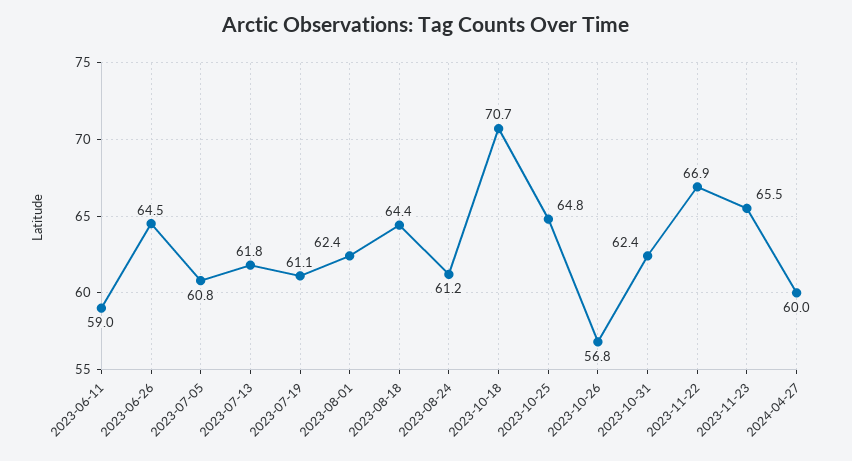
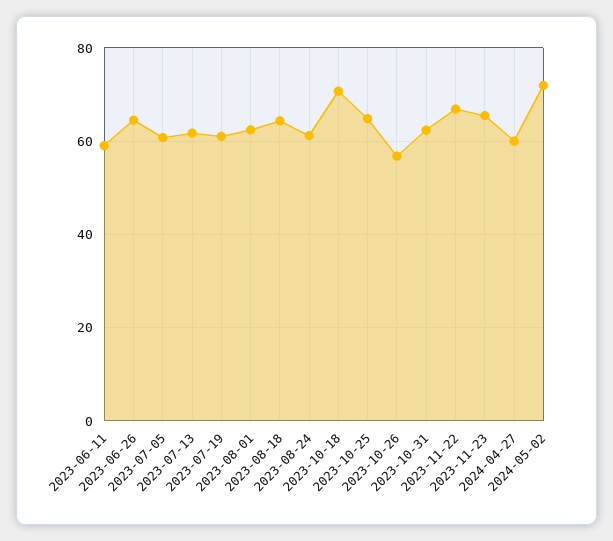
2024-05-02: none -> 72

